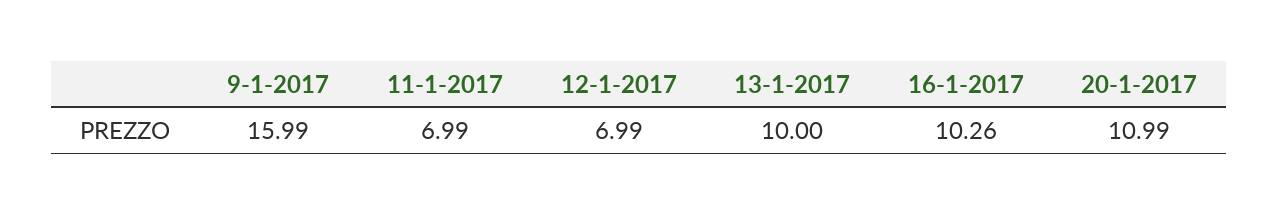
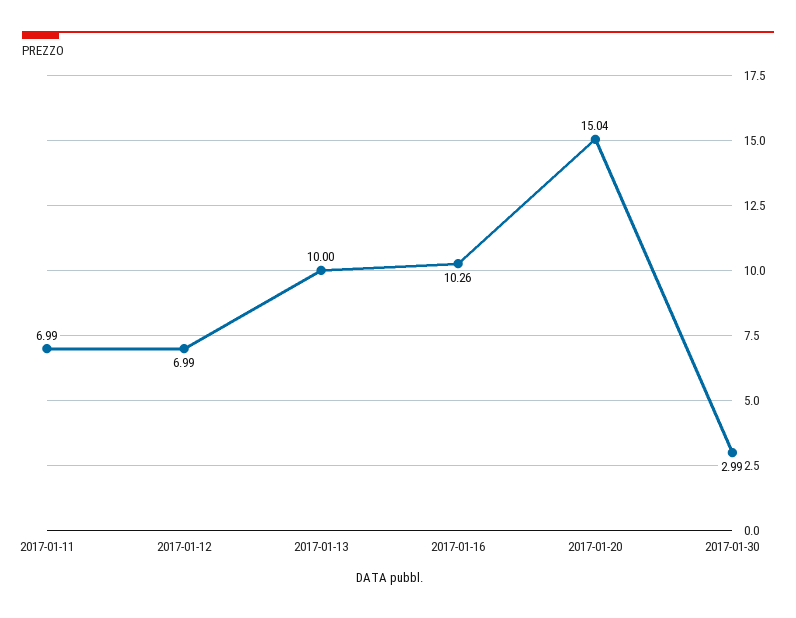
9-1-2017: 15.99 -> none
20-1-2017: 10.99 -> 15.04
2017-01-30: none -> 2.99

